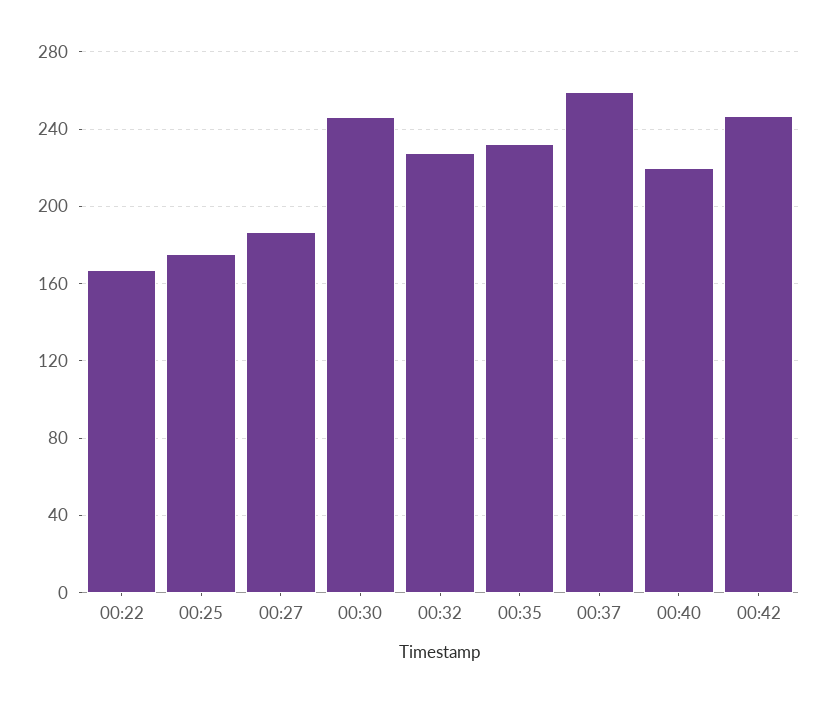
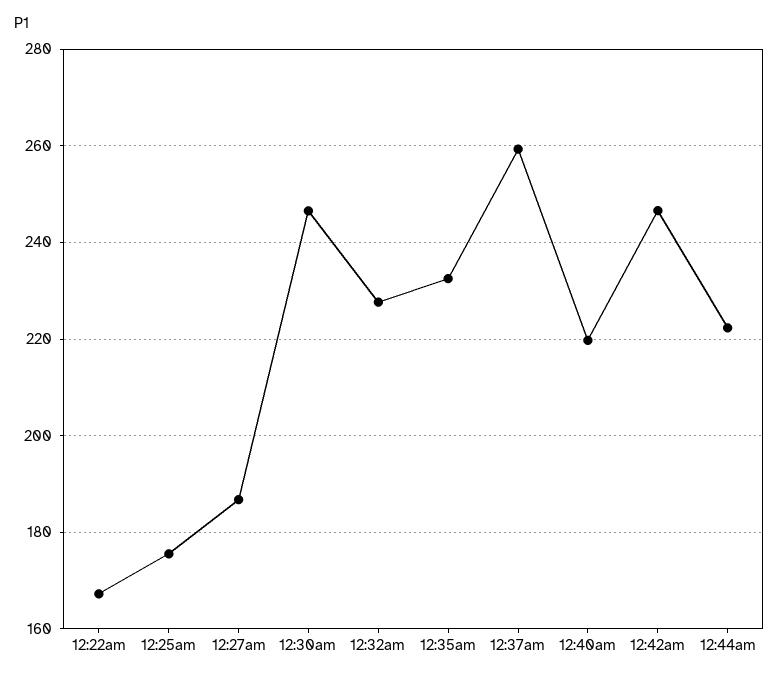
12:44am: none -> 222

